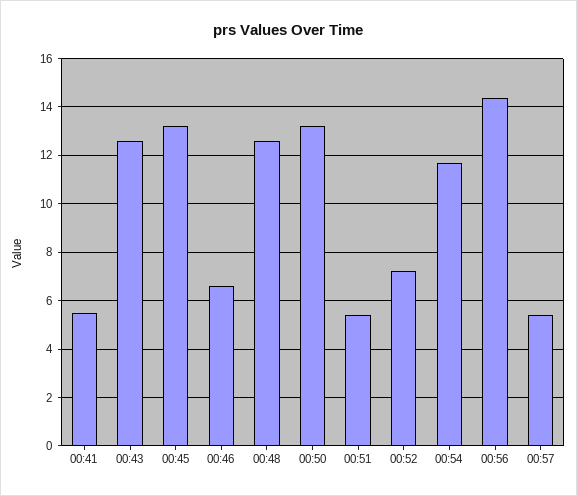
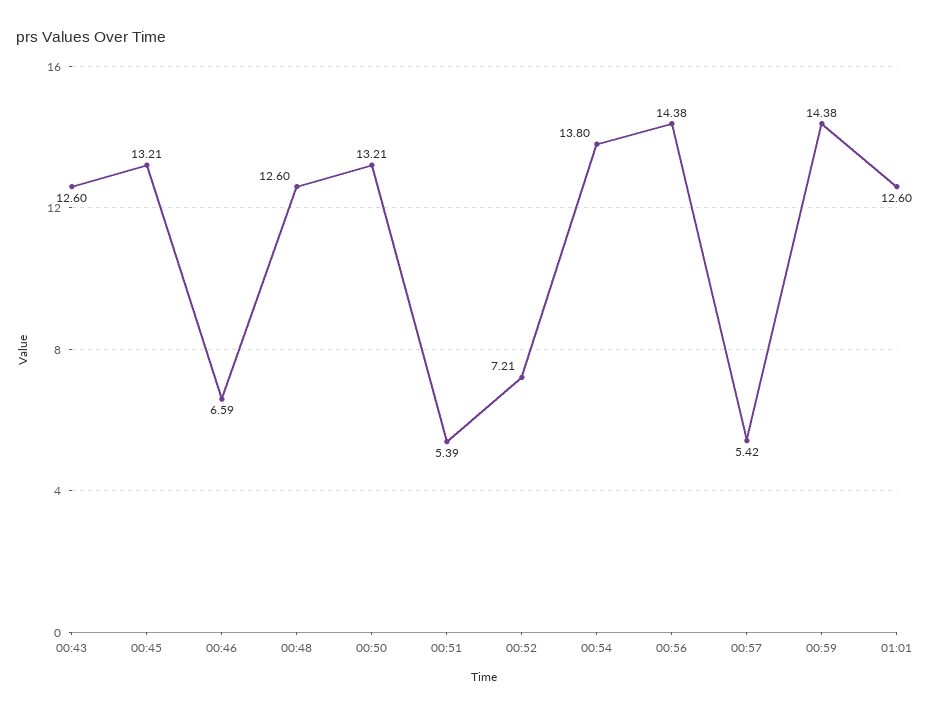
00:41: 5.5 -> none
00:54: 11.75 -> 13.8
00:59: none -> 14.38
01:01: none -> 12.6

